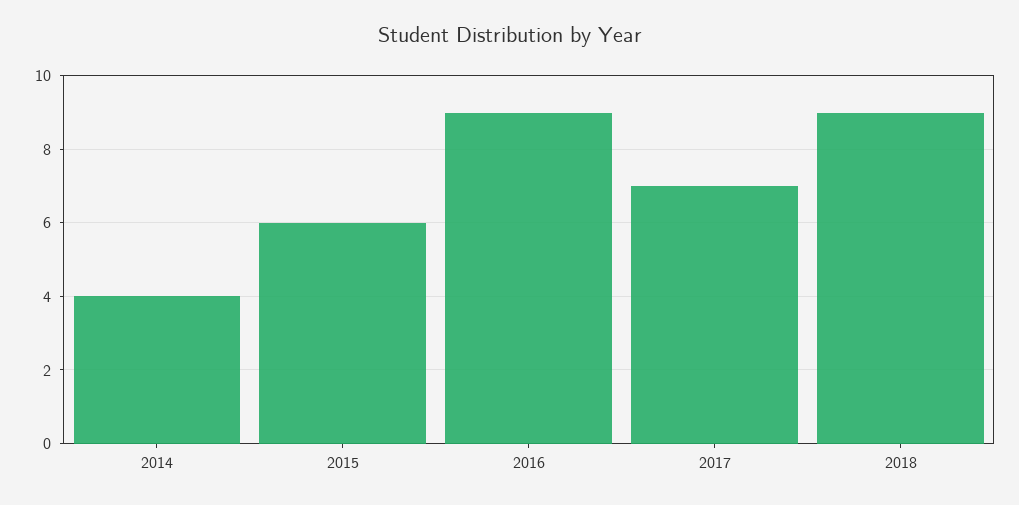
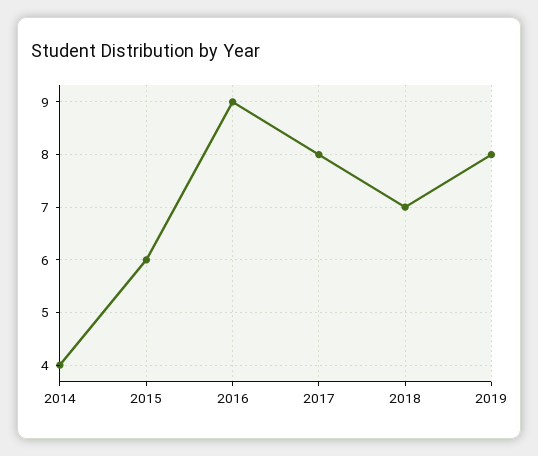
2017: 7 -> 8
2018: 9 -> 7
2019: none -> 8

